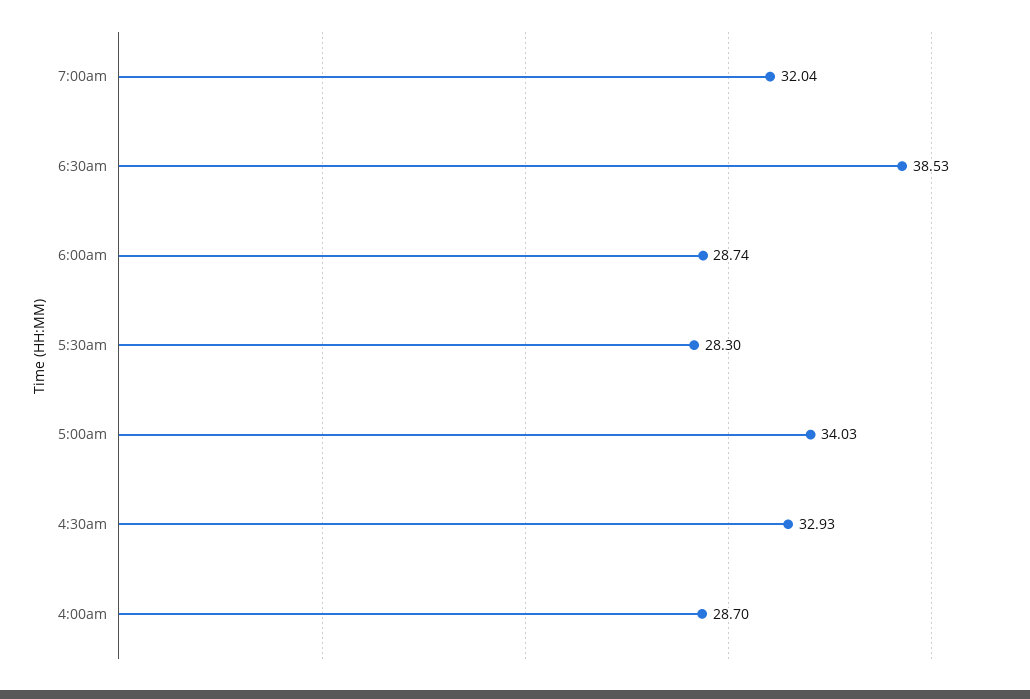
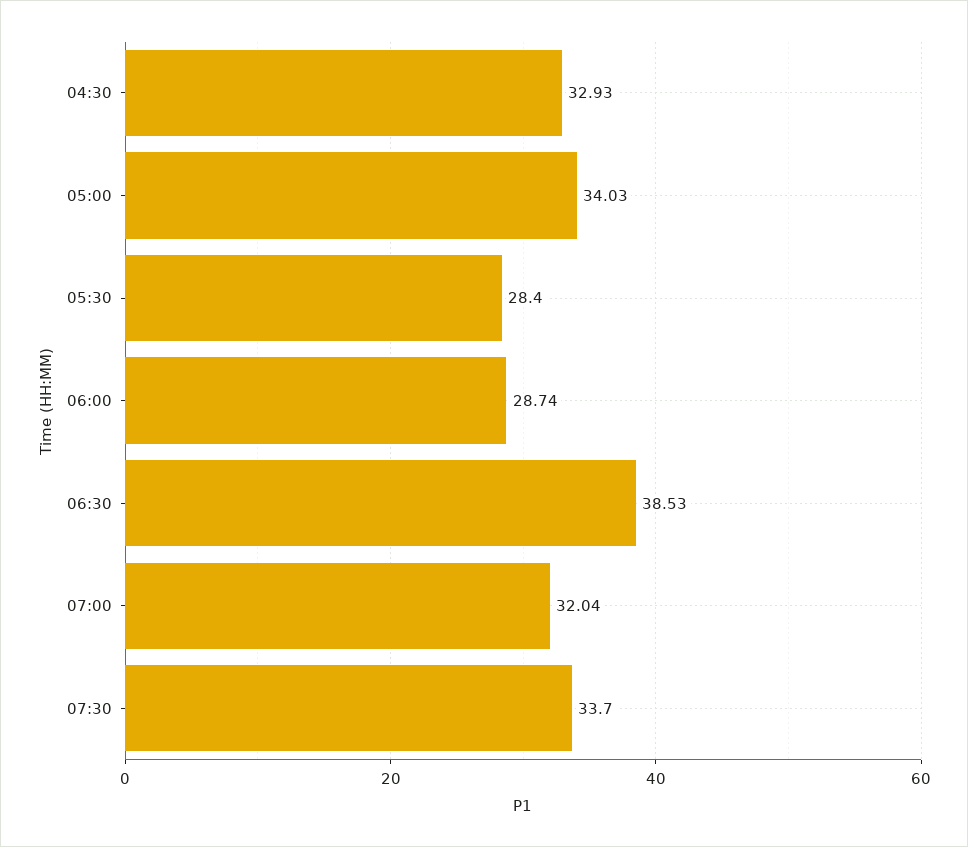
5:30am: 28.3 -> 28.4
4:00am: 28.7 -> none
07:30: none -> 33.7

